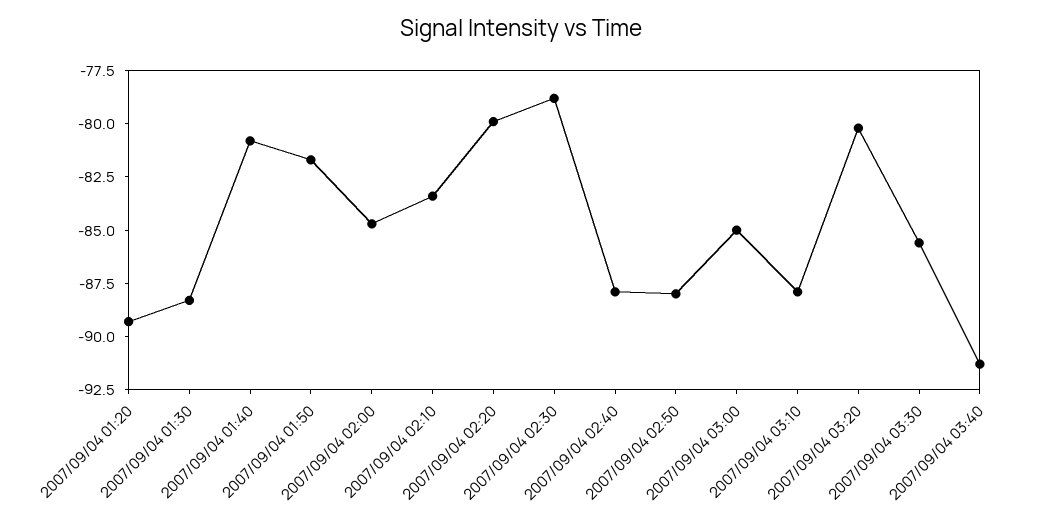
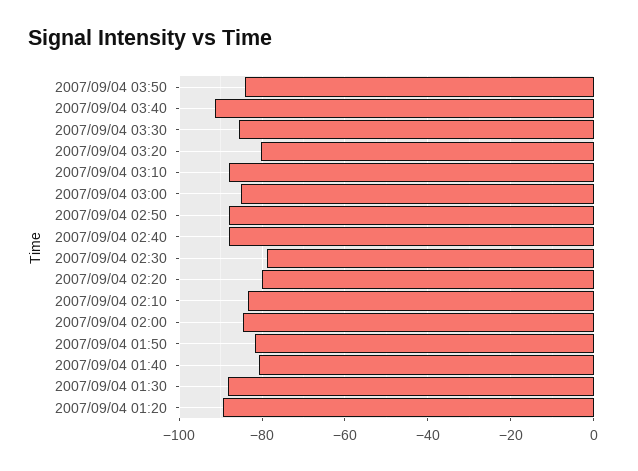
2007/09/04 03:50: none -> -84

